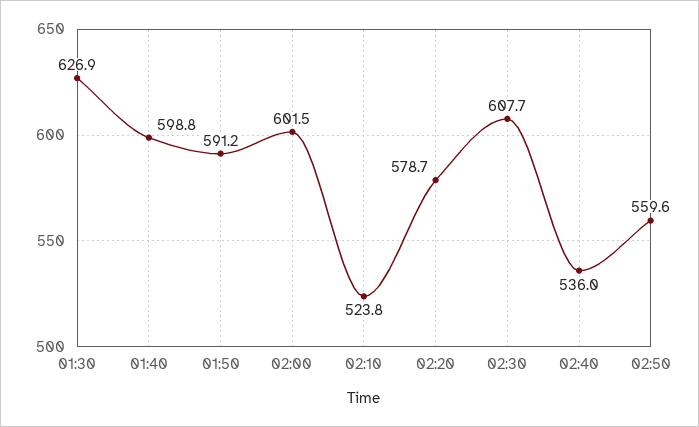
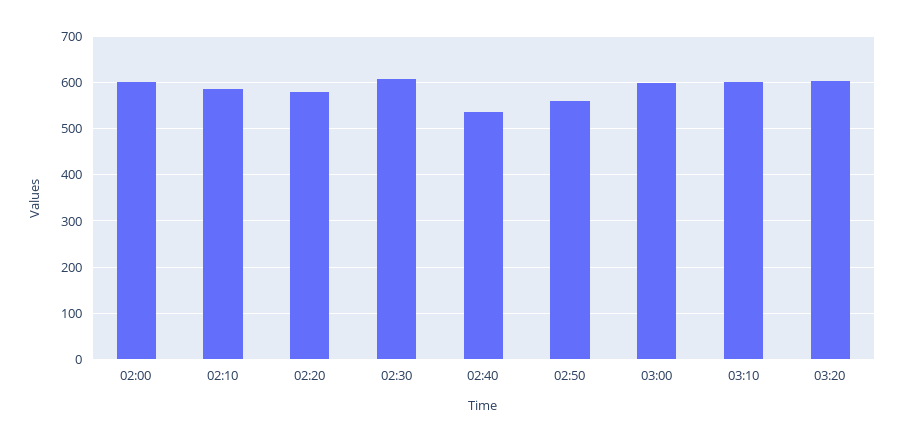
01:30: 626.9 -> none
01:40: 598.8 -> none
01:50: 591.2 -> none
02:10: 523.8 -> 580
03:00: none -> 600
03:10: none -> 600
03:20: none -> 600

